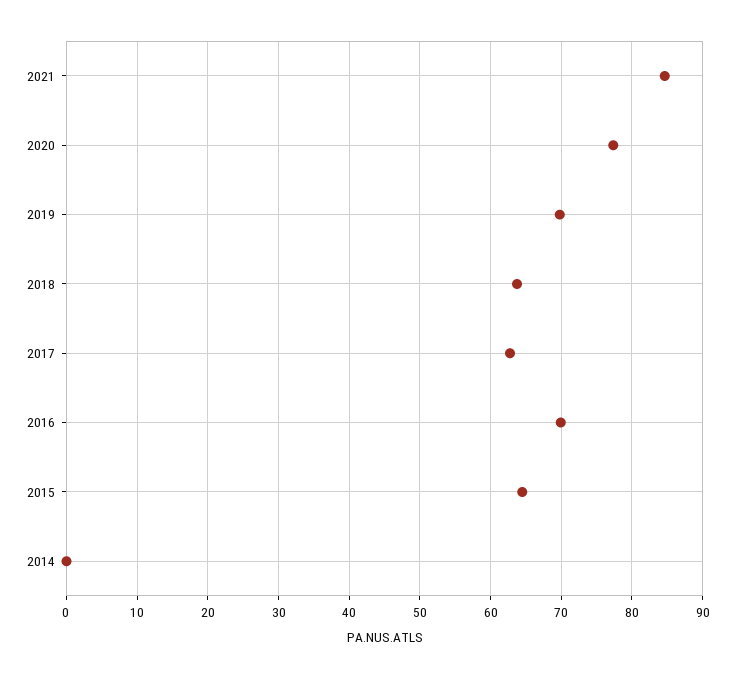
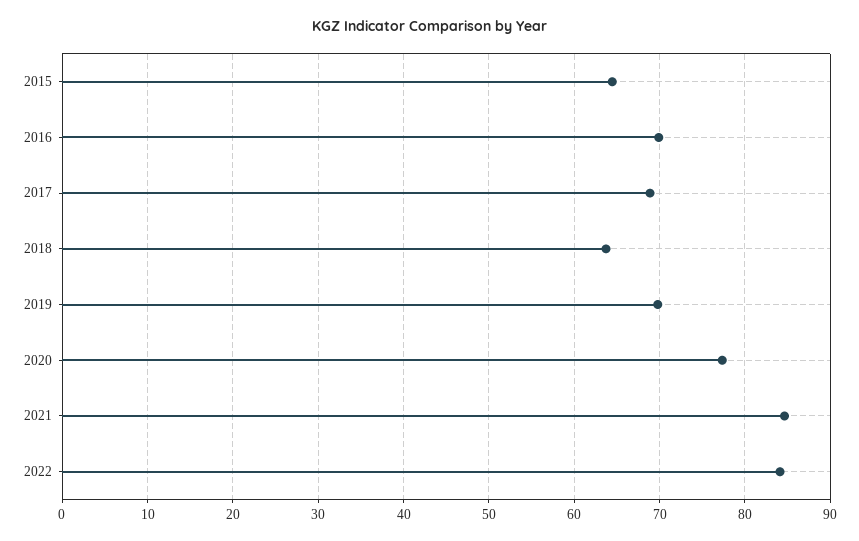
2017: 63 -> 69
2014: 0 -> none
2022: none -> 84

